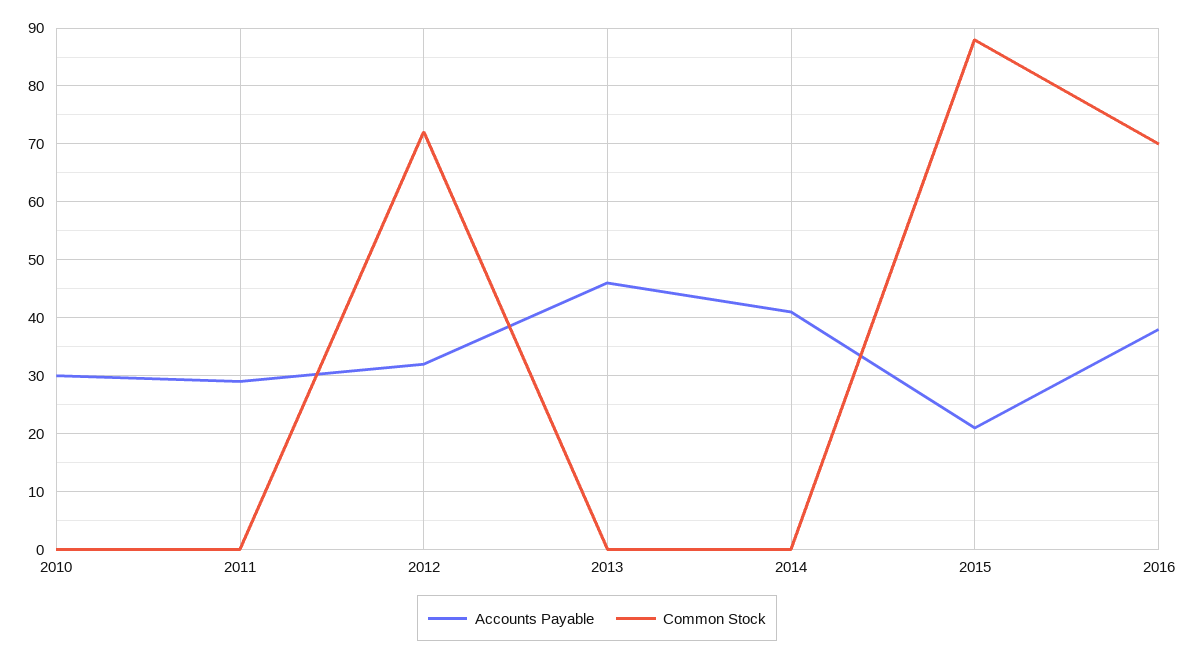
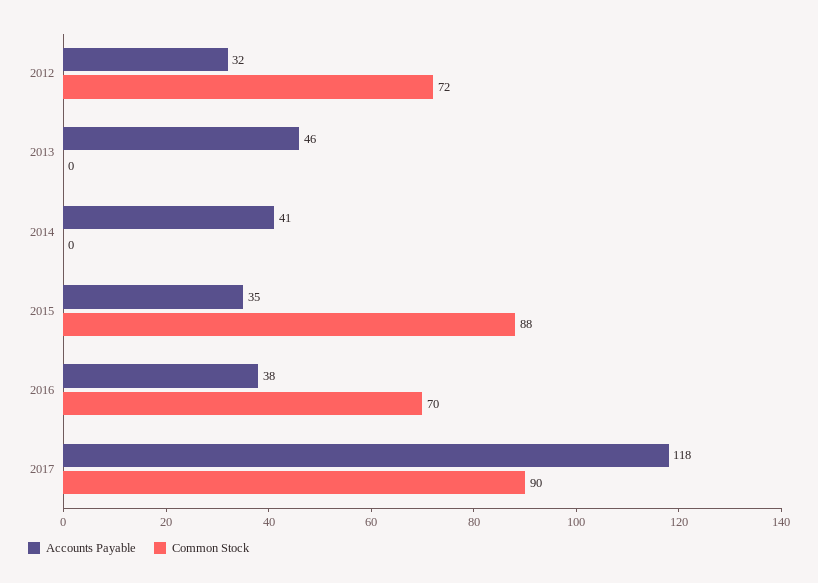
Accounts Payable, 2010: 30 -> none
Common Stock, 2010: 0 -> none
Accounts Payable, 2011: 30 -> none
Common Stock, 2011: 0 -> none
Accounts Payable, 2015: 20 -> 35
Accounts Payable, 2017: none -> 118
Common Stock, 2017: none -> 90

